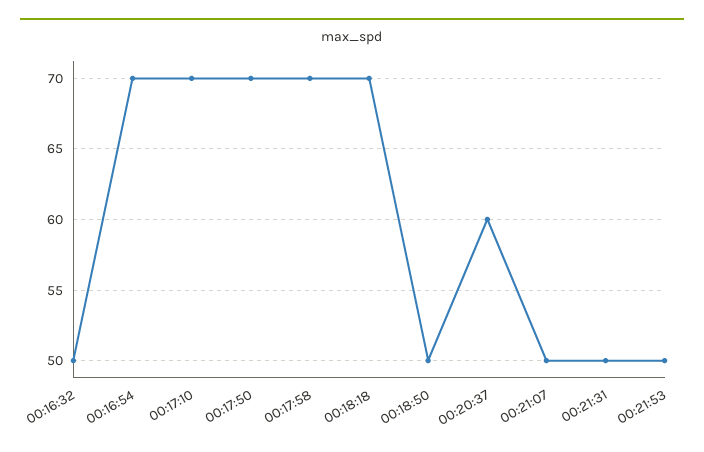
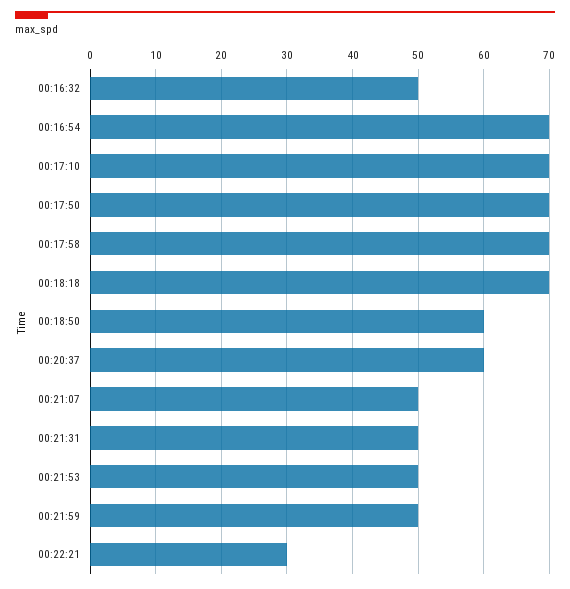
00:18:50: 50 -> 60
00:21:59: none -> 50
00:22:21: none -> 30

